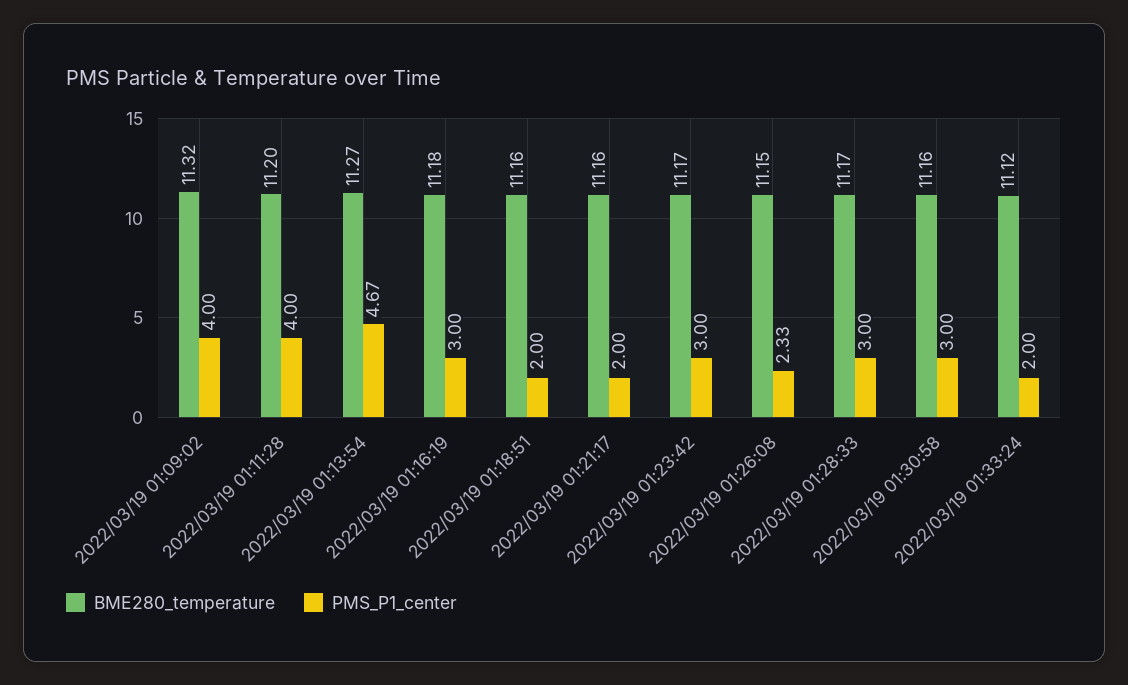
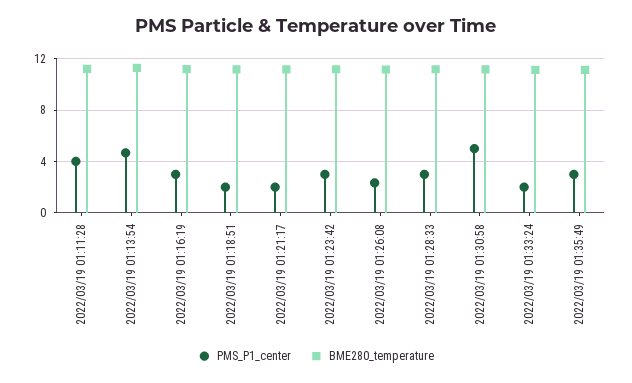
BME280_temperature, 2022/03/19 01:09:02: 11.32 -> none
PMS_P1_center, 2022/03/19 01:09:02: 4 -> none
PMS_P1_center, 2022/03/19 01:30:58: 3 -> 5
PMS_P1_center, 2022/03/19 01:35:49: none -> 3
BME280_temperature, 2022/03/19 01:35:49: none -> 11

